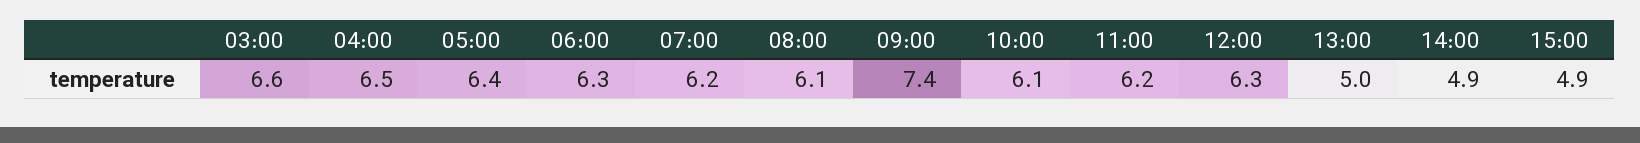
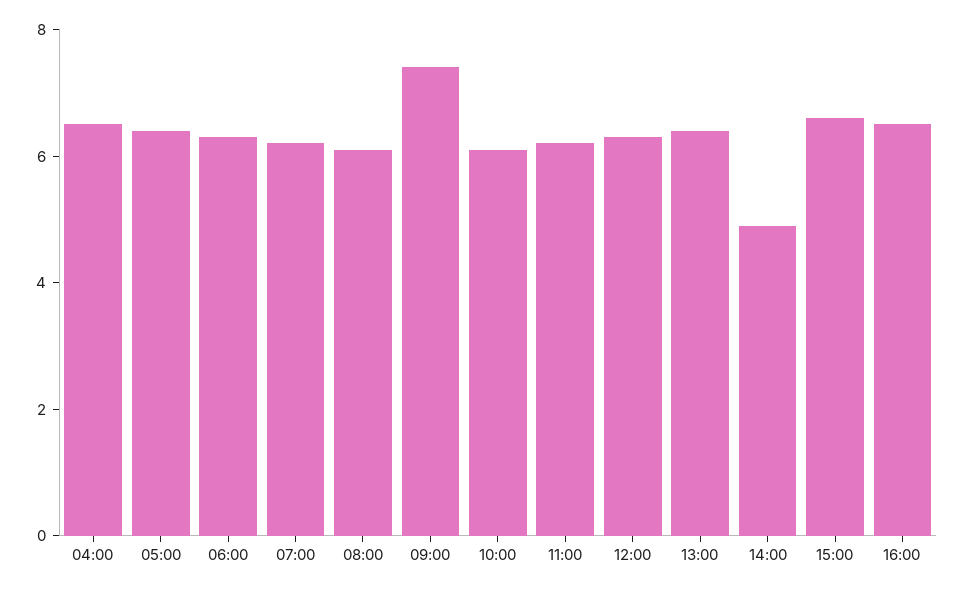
03:00: 6.6 -> none
13:00: 5 -> 6.5
15:00: 4.9 -> 6.5
16:00: none -> 6.5

